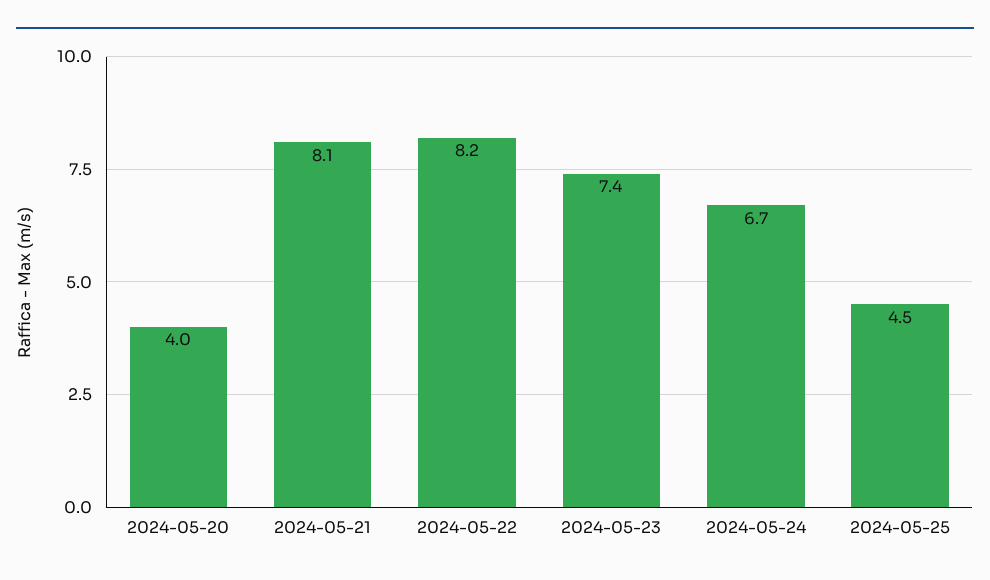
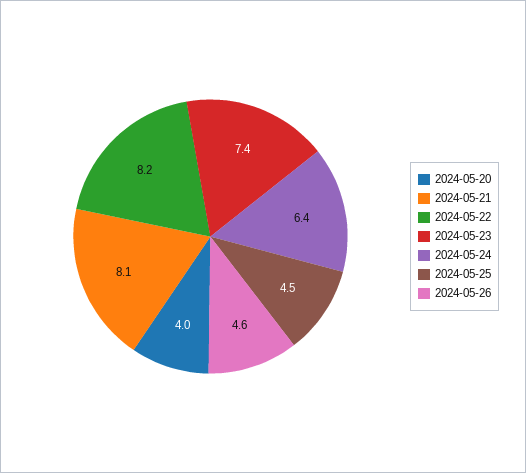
2024-05-24: 6.7 -> 6.4
2024-05-26: none -> 4.6

